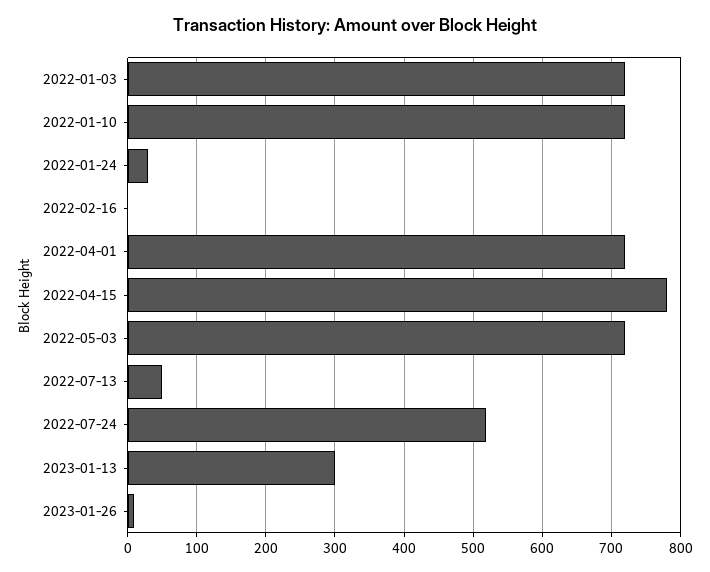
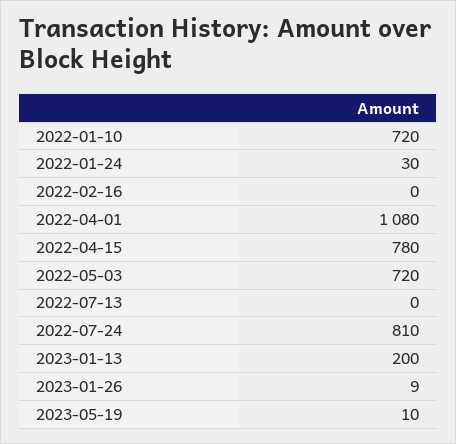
2022-01-03: 720 -> none
2022-04-01: 720 -> 1080
2022-07-13: 50 -> 0
2022-07-24: 520 -> 810
2023-01-13: 300 -> 200
2023-05-19: none -> 10

